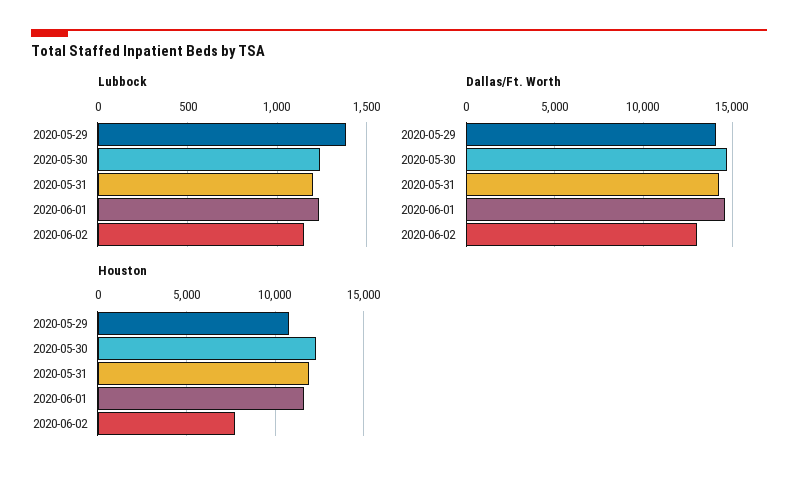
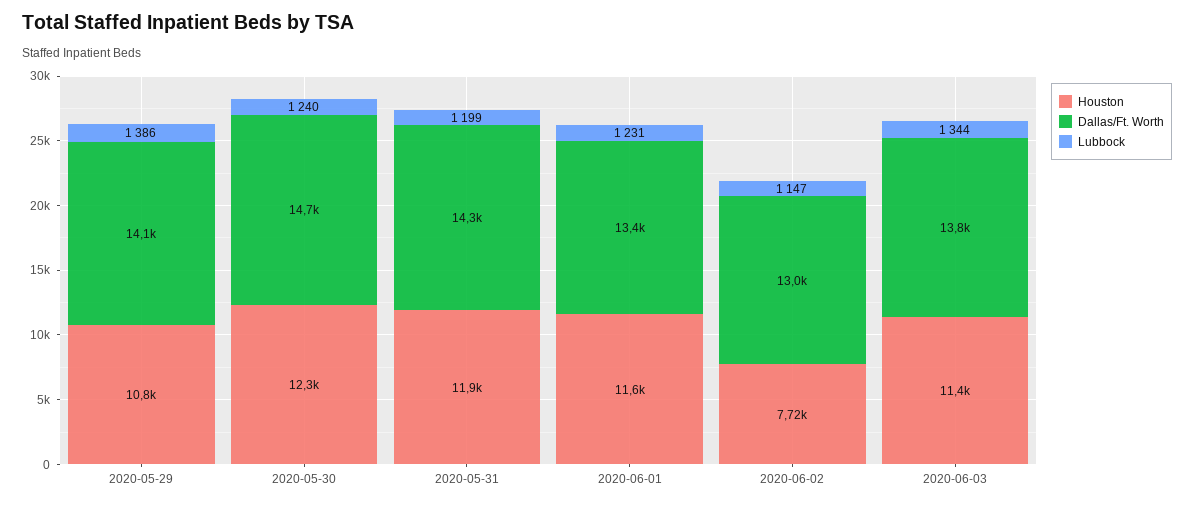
Dallas/Ft. Worth, 2020-06-01: 14500 -> 13400
Houston, 2020-06-03: none -> 11400
Dallas/Ft. Worth, 2020-06-03: none -> 13800
Lubbock, 2020-06-03: none -> 1344

